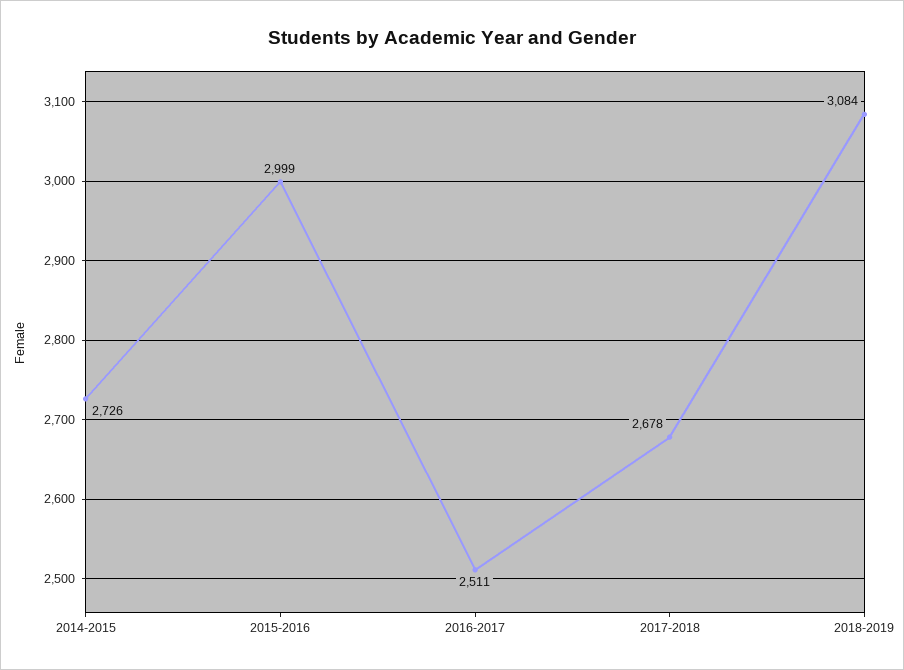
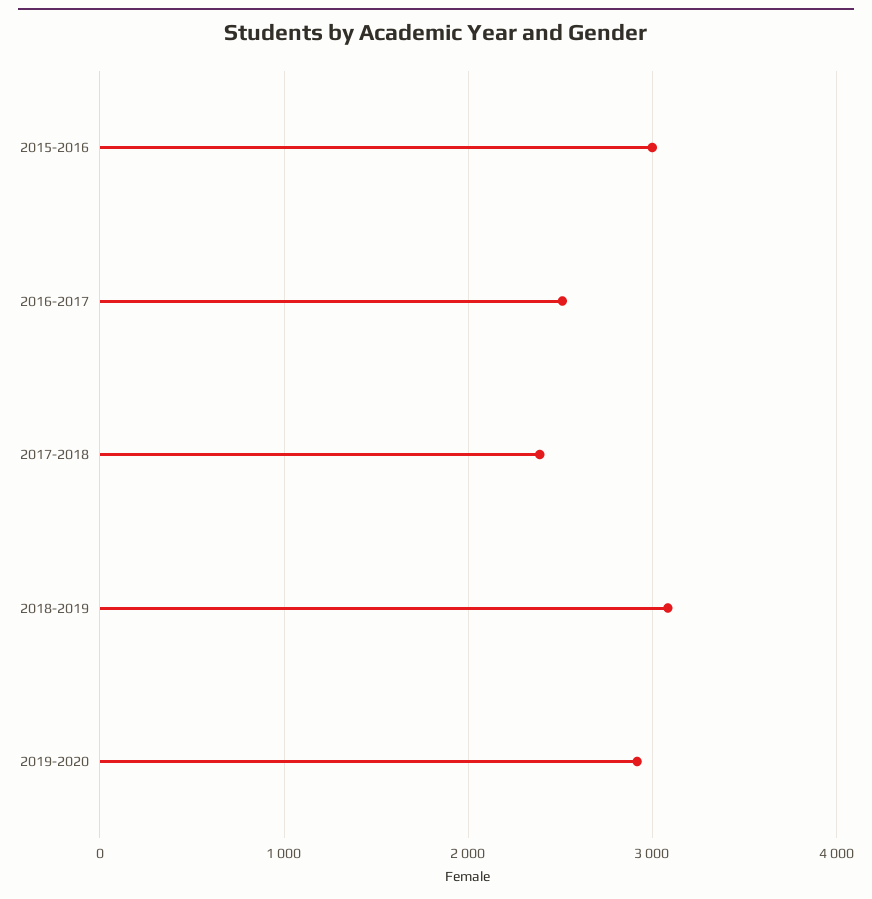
2014-2015: 2726 -> none
2017-2018: 2678 -> 2400
2019-2020: none -> 2900

